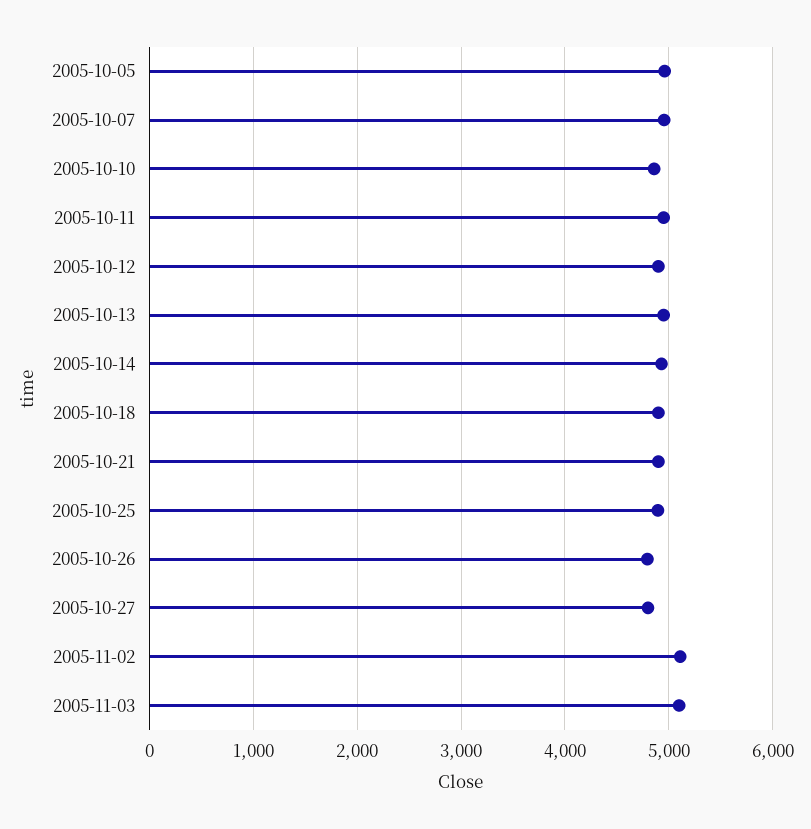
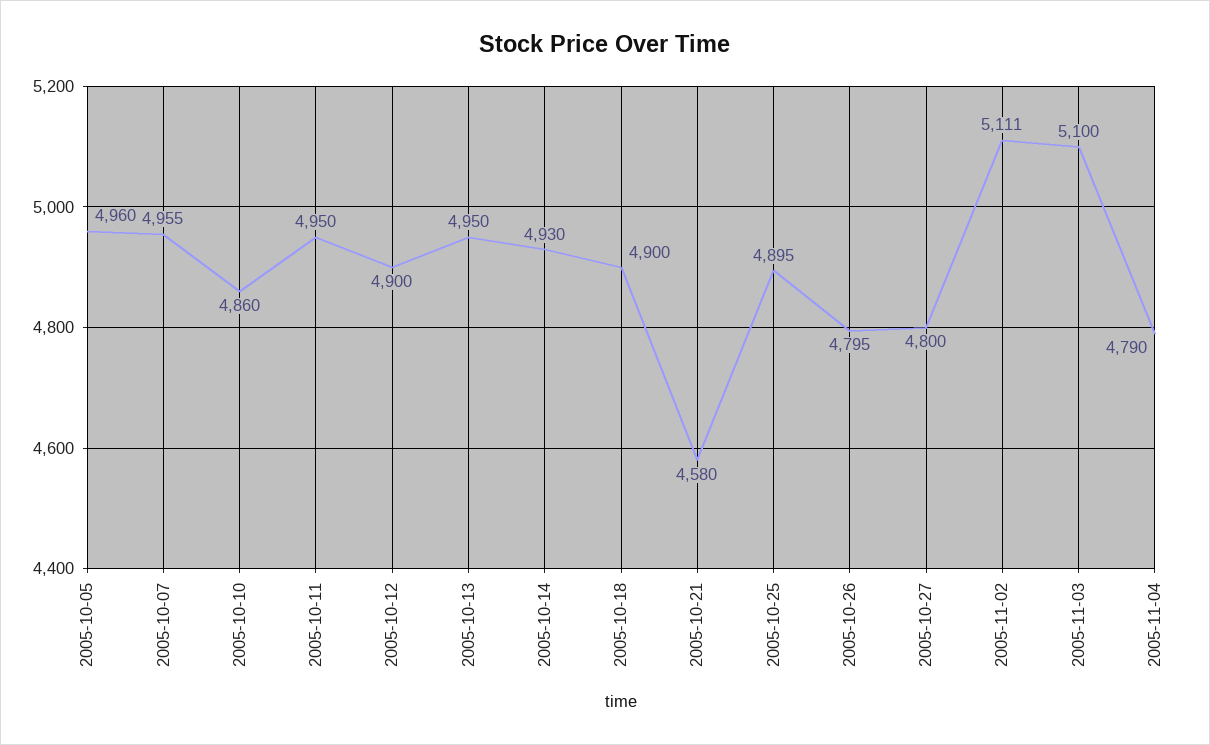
2005-10-21: 4900 -> 4580
2005-11-04: none -> 4790

